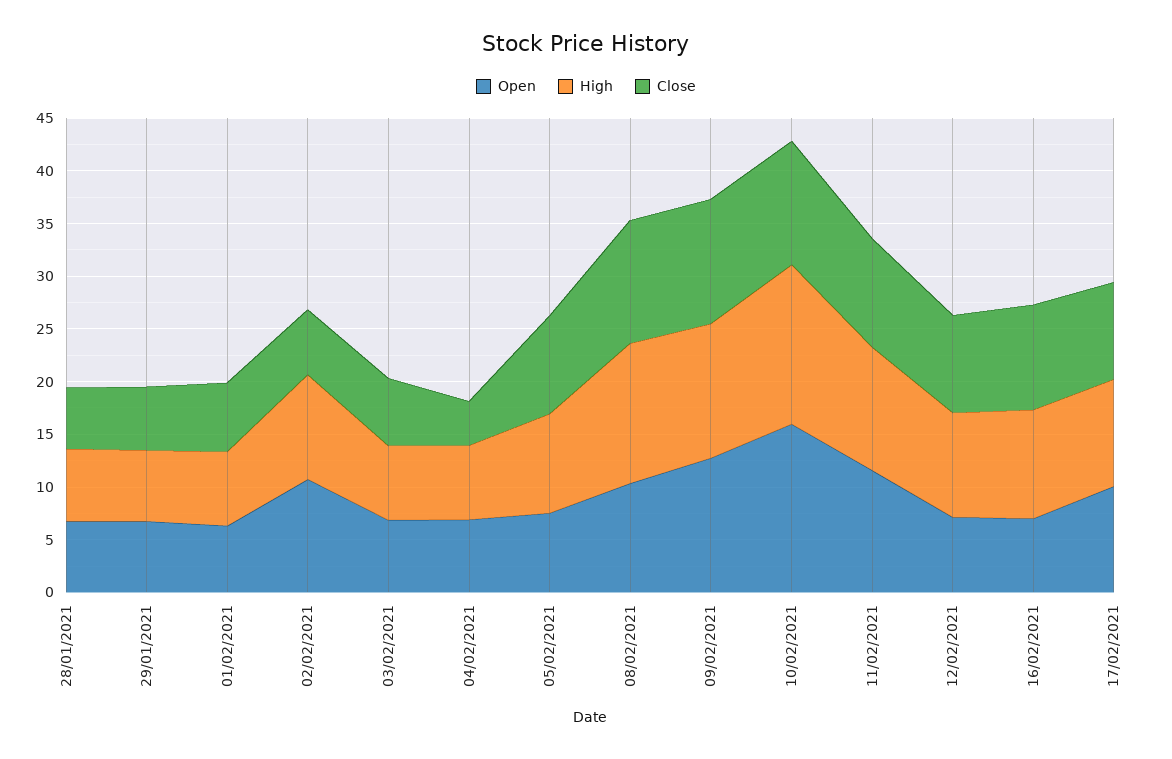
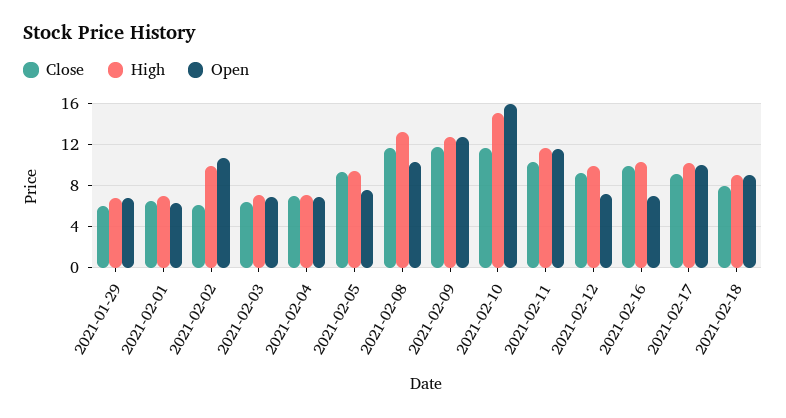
Open, 28/01/2021: 7 -> none
High, 28/01/2021: 7 -> none
Close, 28/01/2021: 6 -> none
Close, 04/02/2021: 4 -> 7
Close, 2021-02-18: none -> 8
High, 2021-02-18: none -> 9
Open, 2021-02-18: none -> 9

